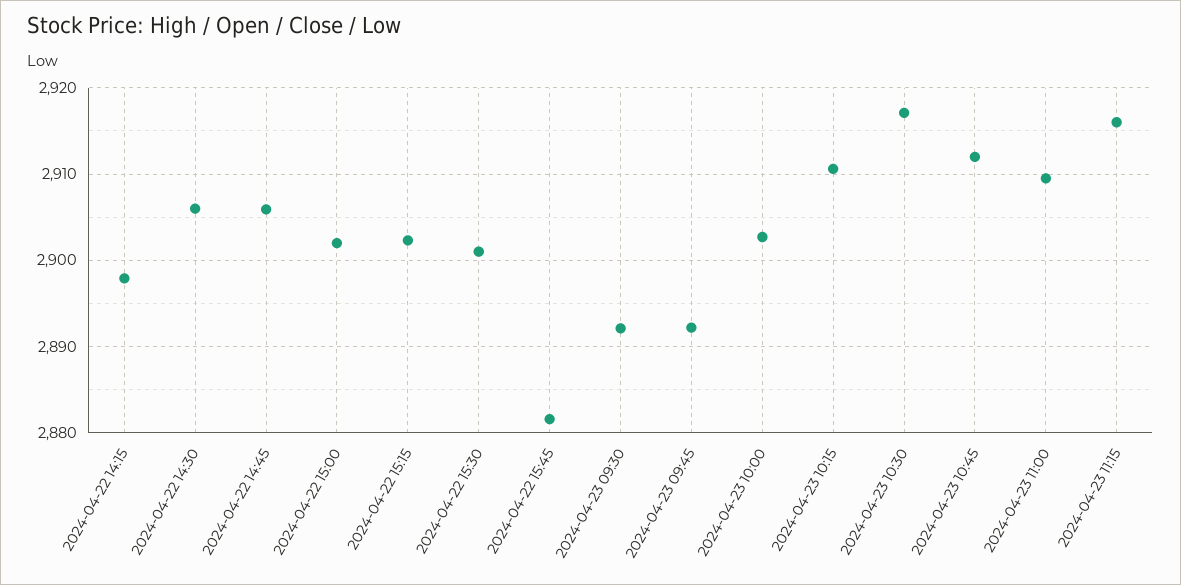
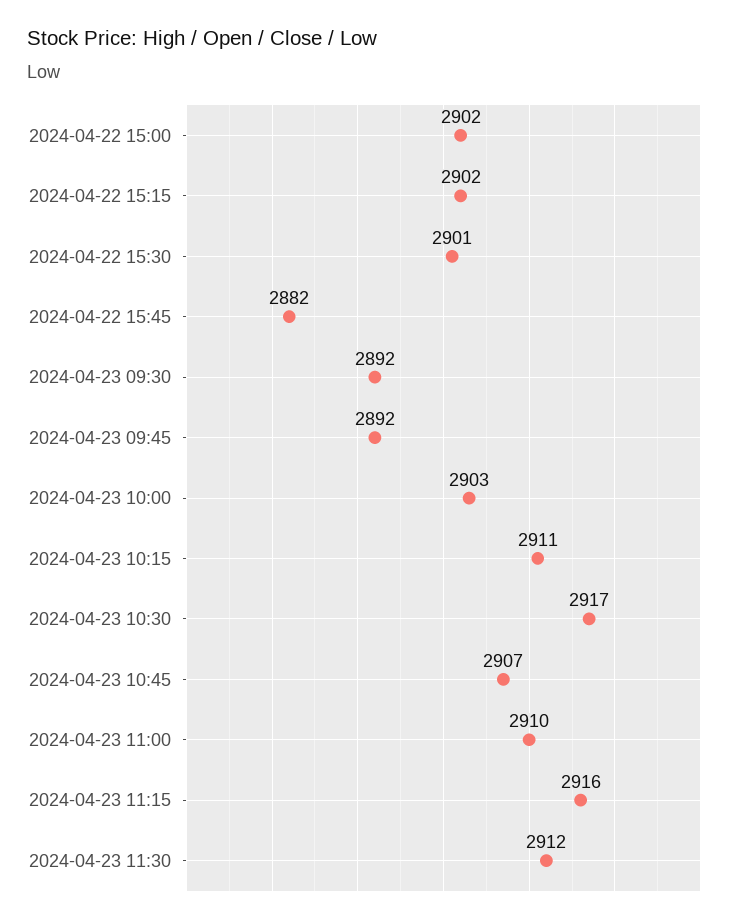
2024-04-22 14:15: 2898 -> none
2024-04-22 14:30: 2906 -> none
2024-04-22 14:45: 2906 -> none
2024-04-23 10:45: 2912 -> 2907
2024-04-23 11:30: none -> 2912

